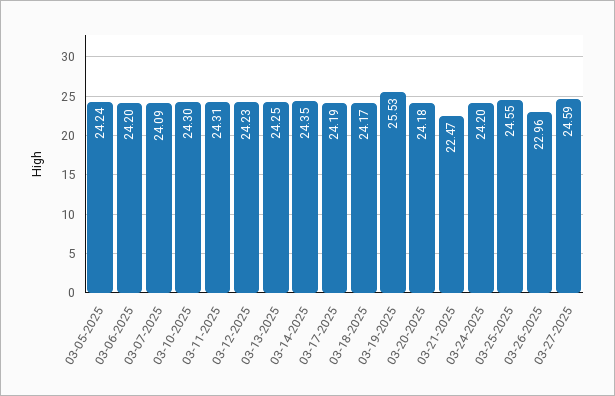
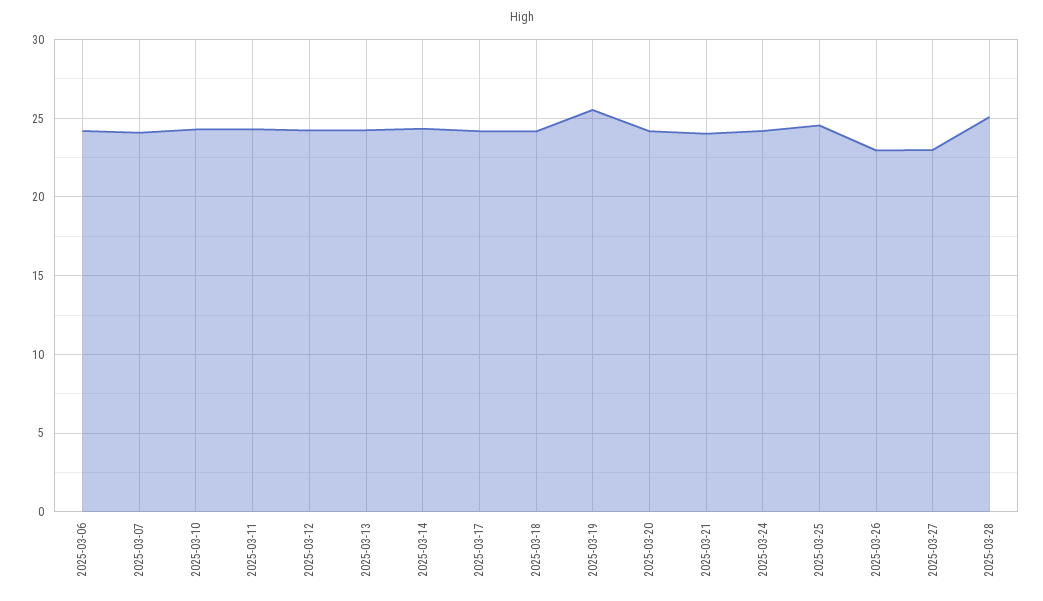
03-05-2025: 24.24 -> none
03-21-2025: 22.47 -> 24
03-27-2025: 24.59 -> 23
2025-03-28: none -> 25

